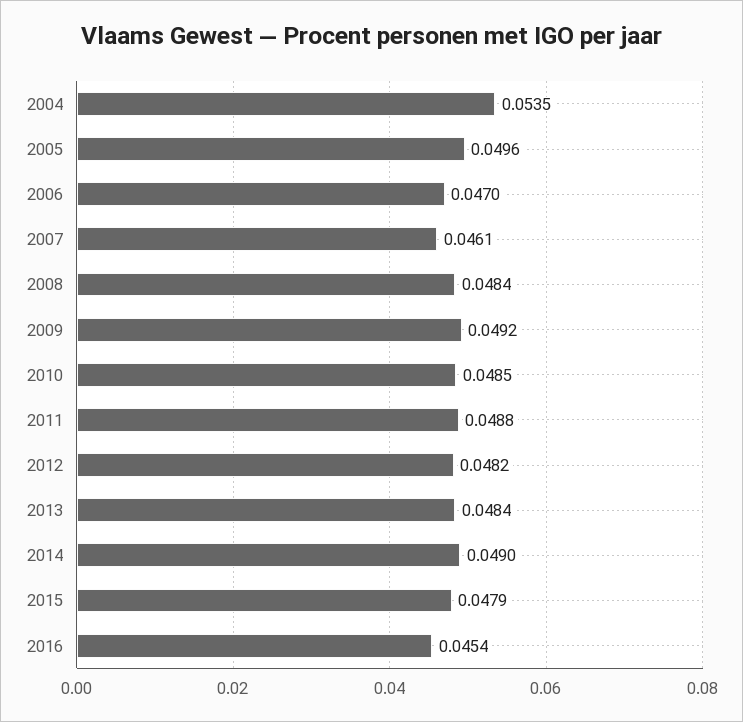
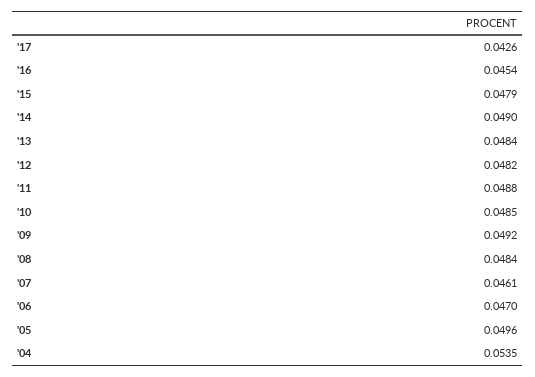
'17: none -> 0.0426

